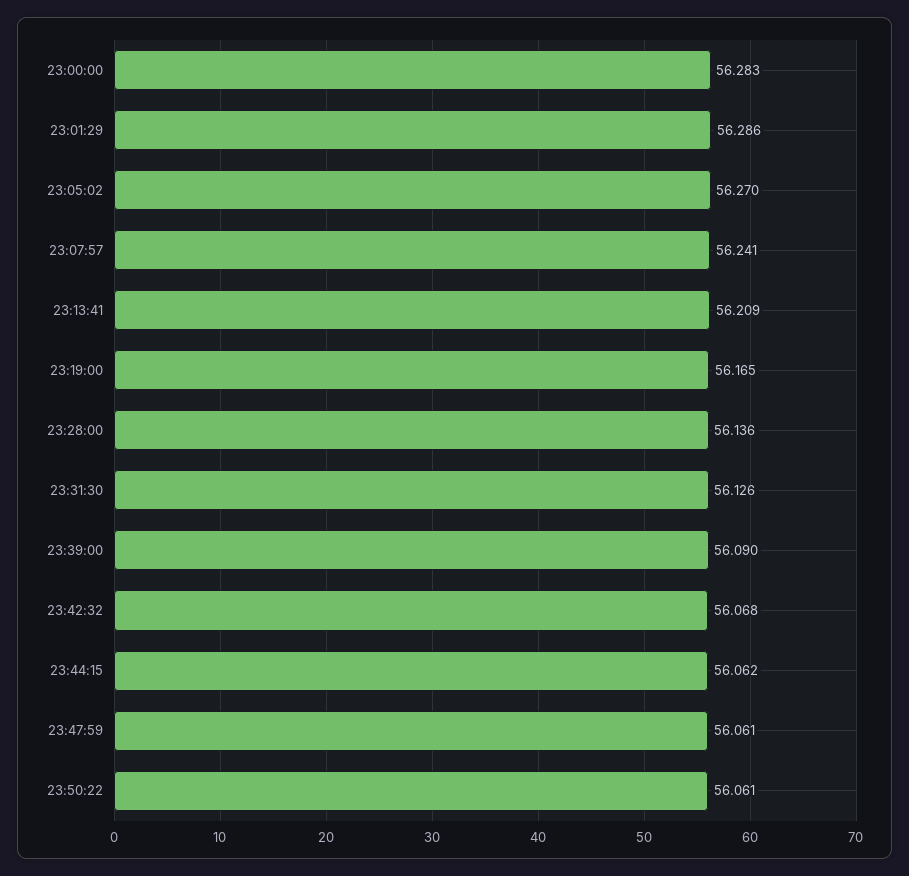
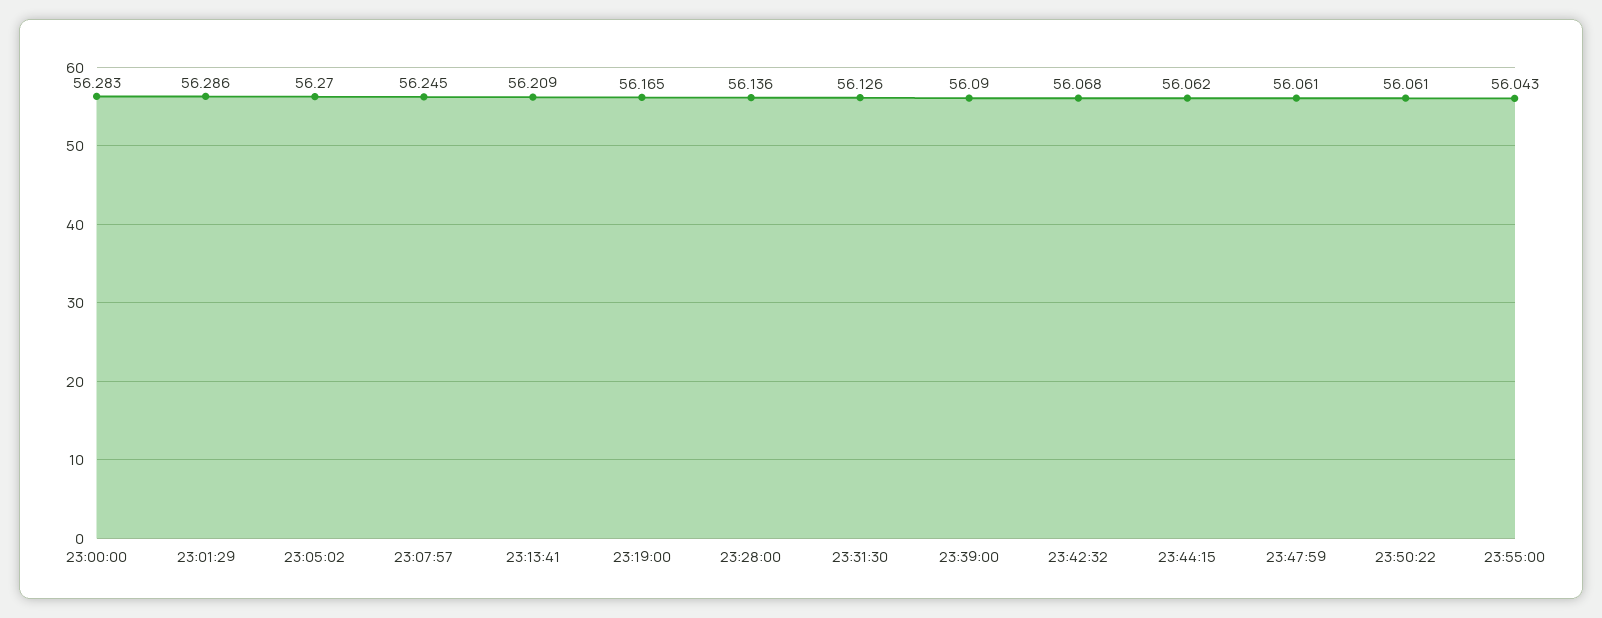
23:07:57: 56.241 -> 56.245
23:55:00: none -> 56.043

